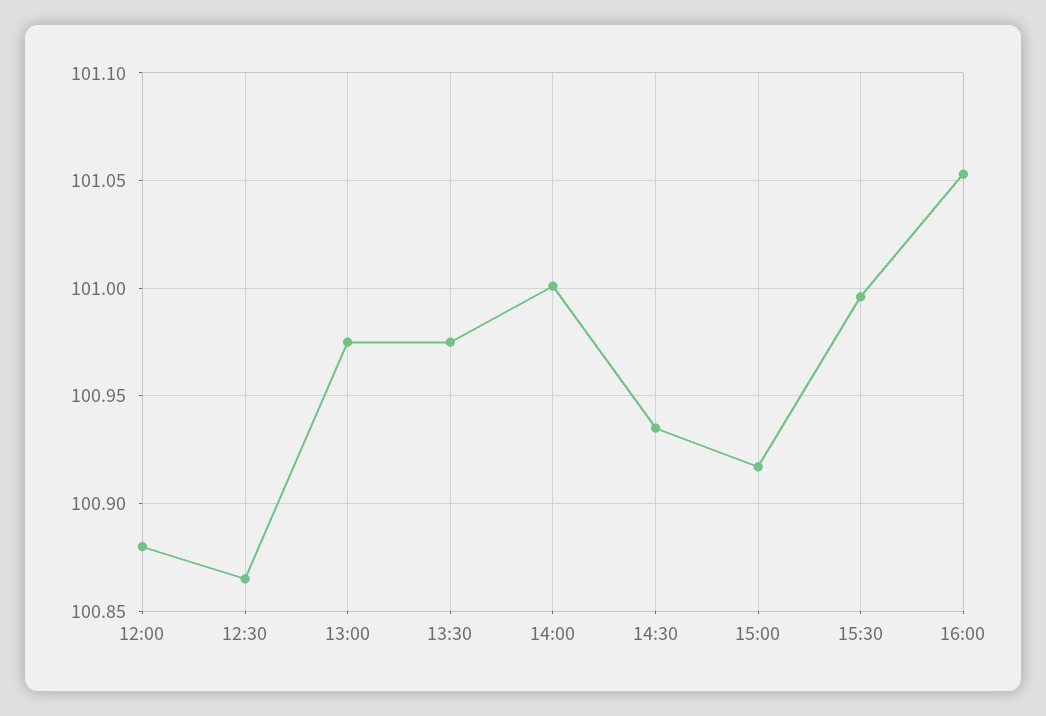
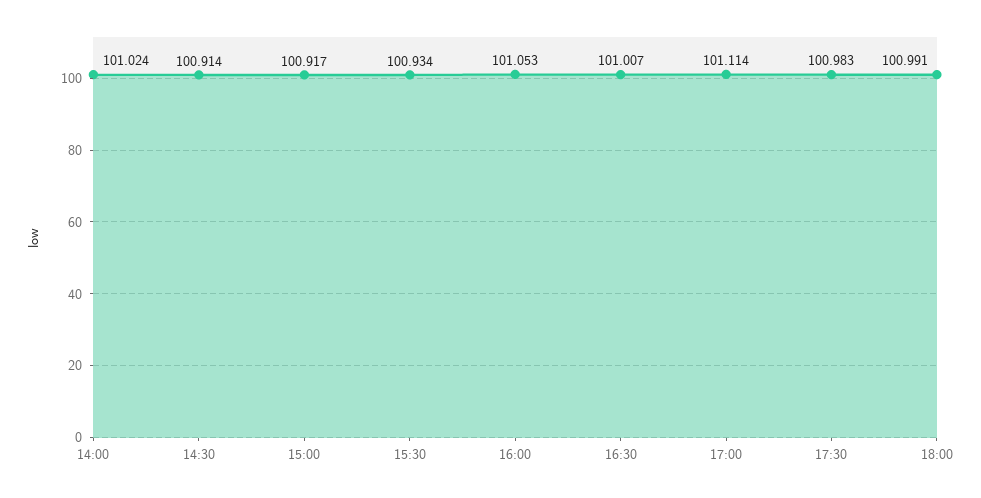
12:00: 100.88 -> none
12:30: 100.865 -> none
13:00: 100.975 -> none
13:30: 100.975 -> none
14:00: 101 -> 101.024
14:30: 100.935 -> 100.914
15:30: 100.995 -> 100.934
16:30: none -> 101.007
17:00: none -> 101.114
17:30: none -> 100.983
18:00: none -> 100.991

